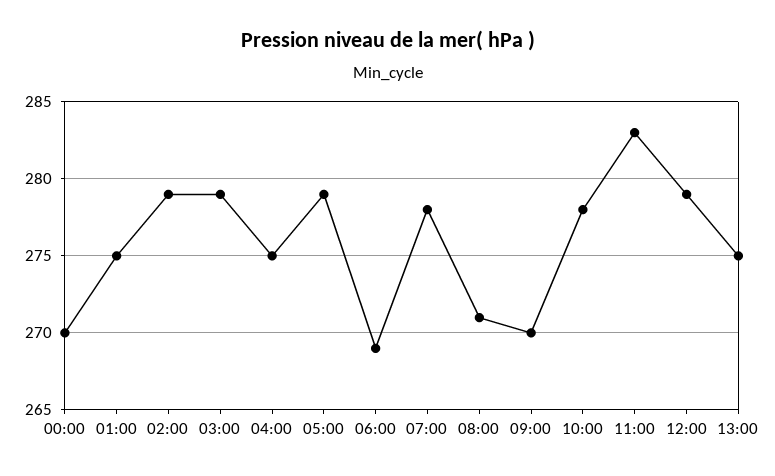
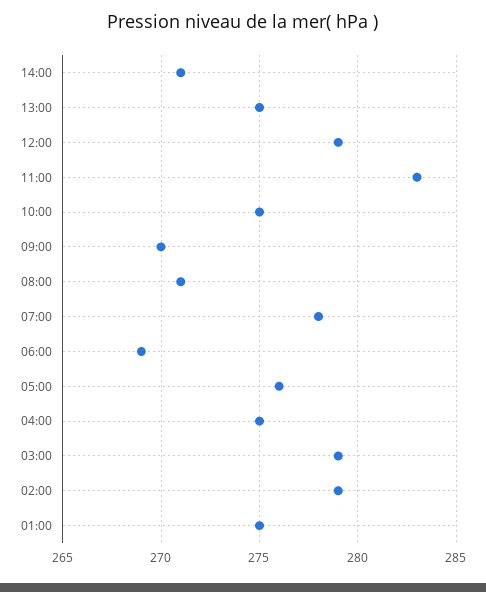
00:00: 270 -> none
05:00: 279 -> 276
10:00: 278 -> 275
14:00: none -> 271

